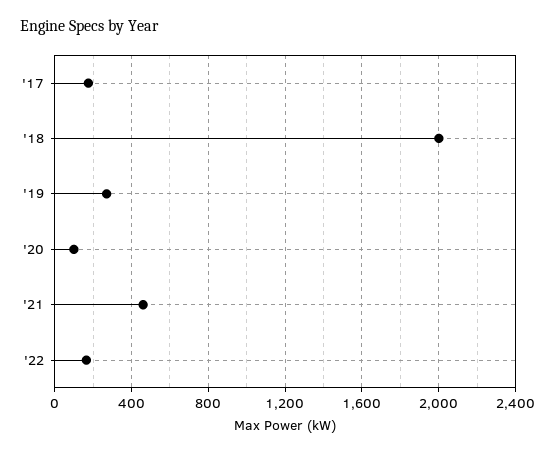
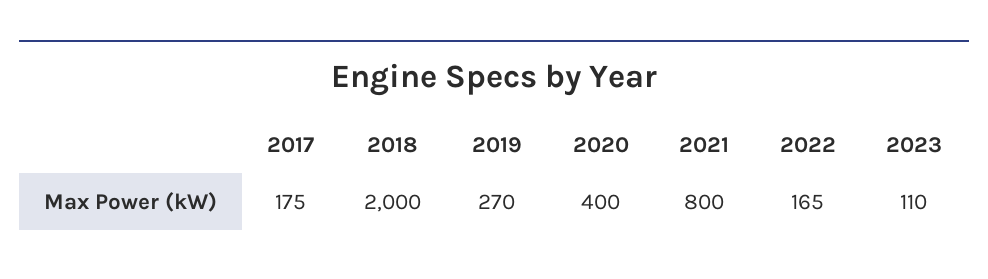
'20: 100 -> 400
'21: 450 -> 800
2023: none -> 110

